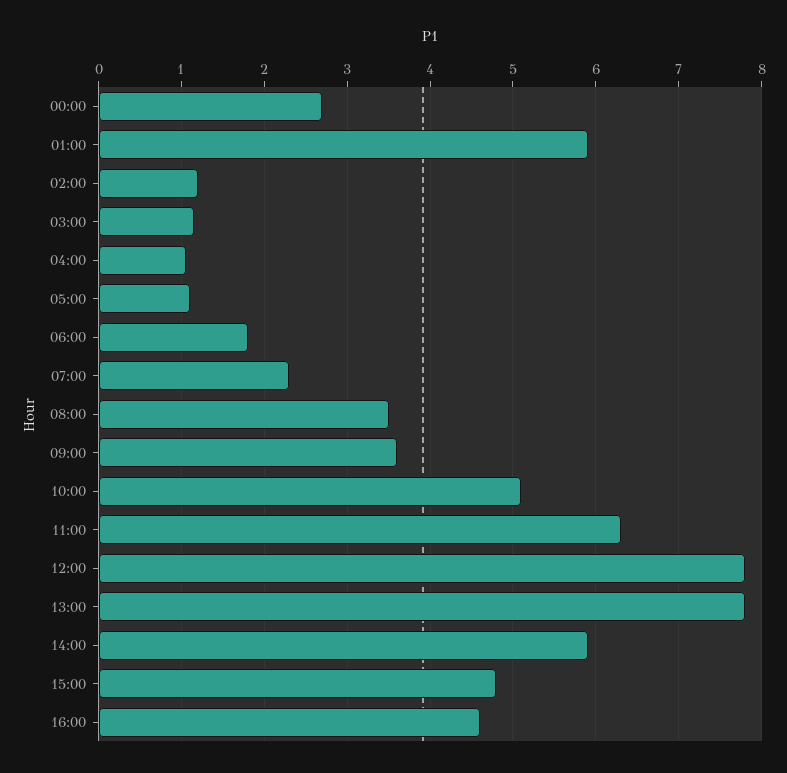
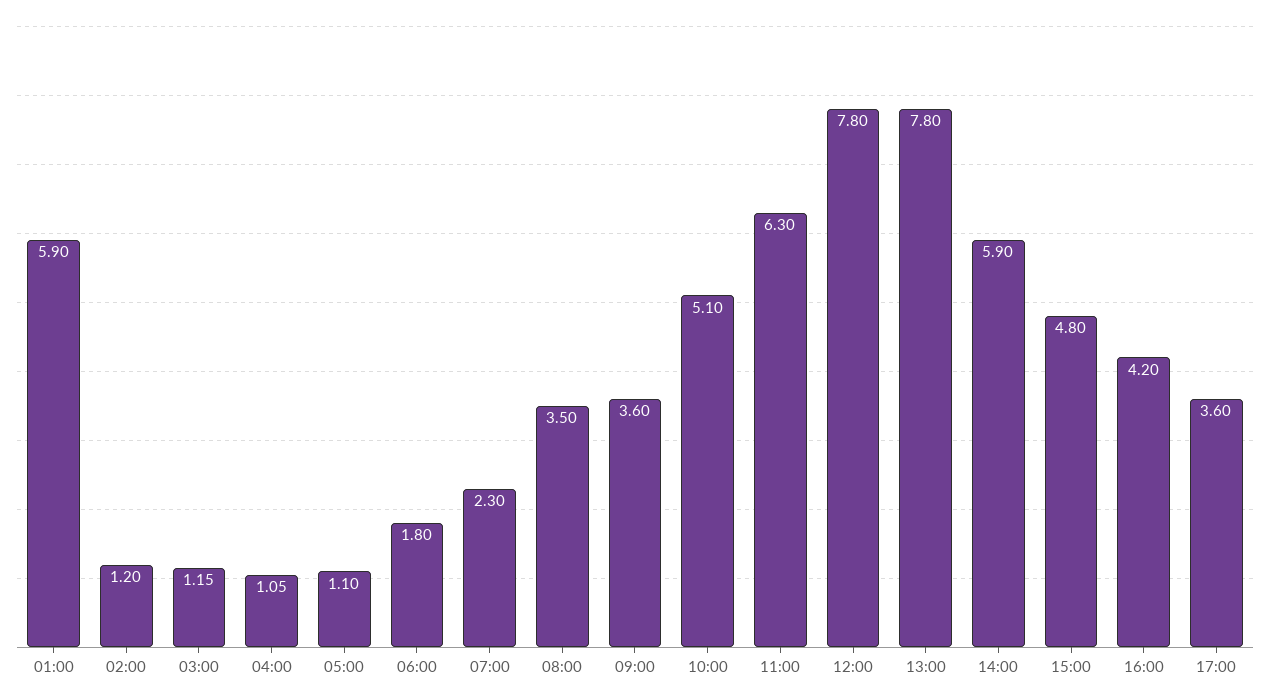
00:00: 2.7 -> none
16:00: 4.6 -> 4.2
17:00: none -> 3.6

